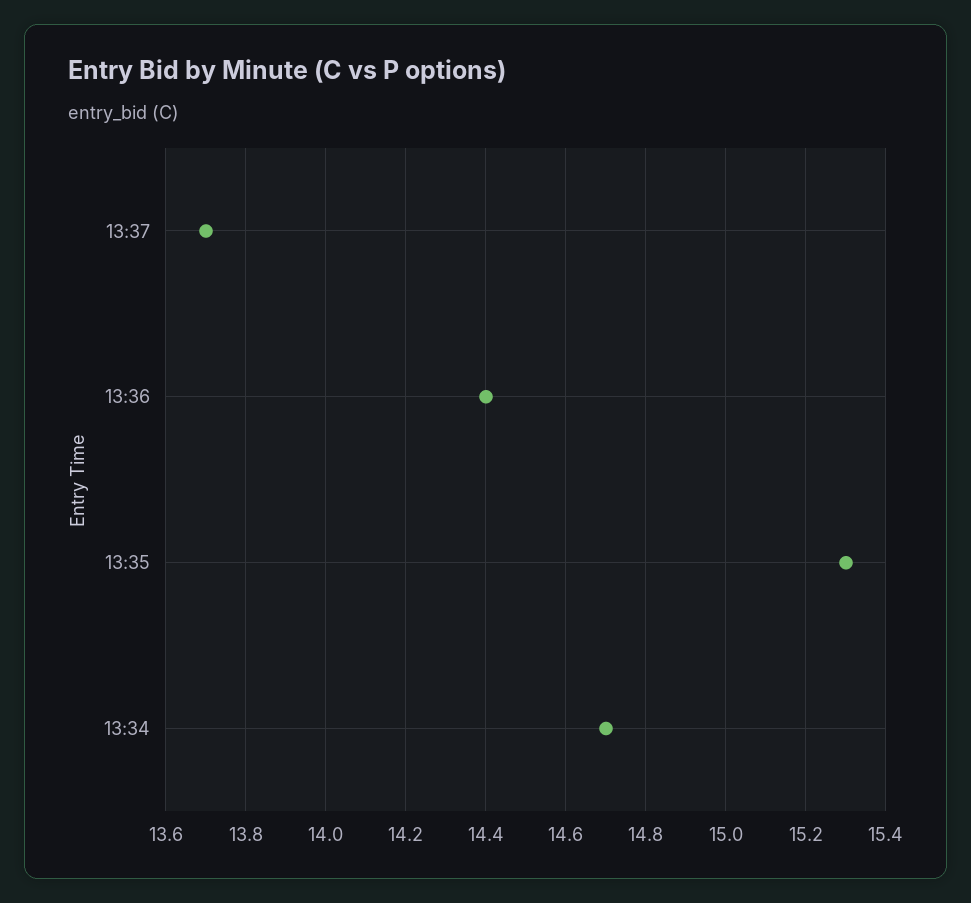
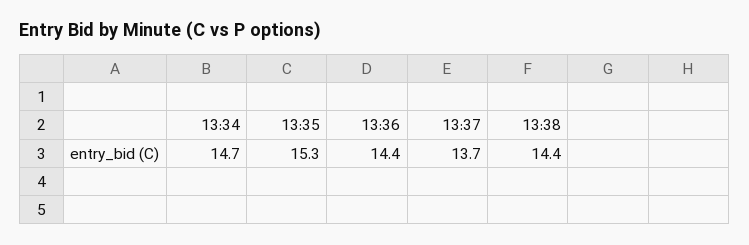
13:38: none -> 14.4

